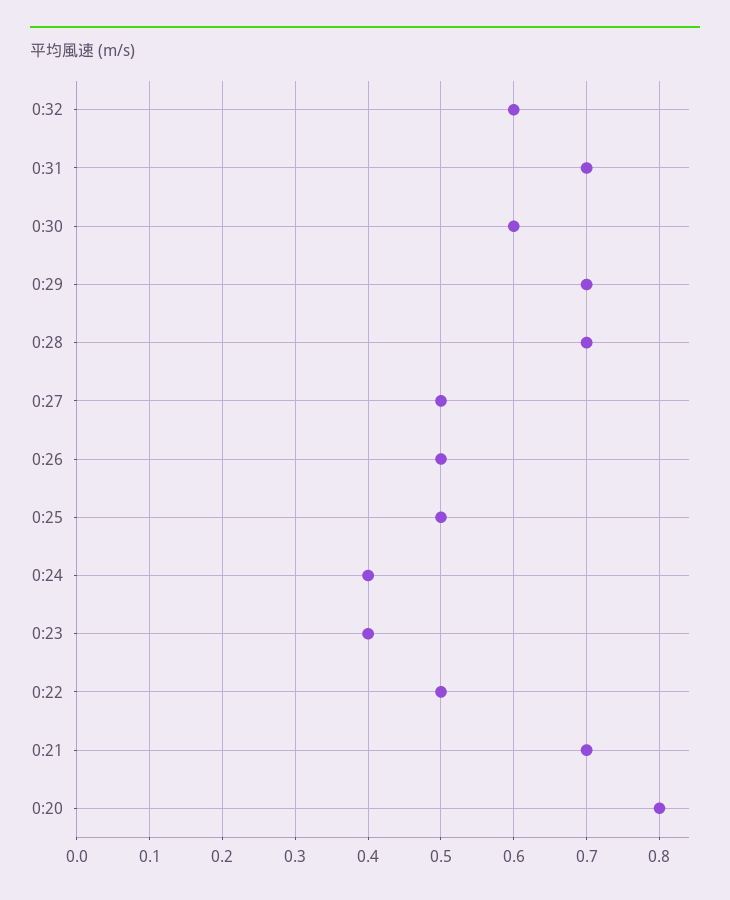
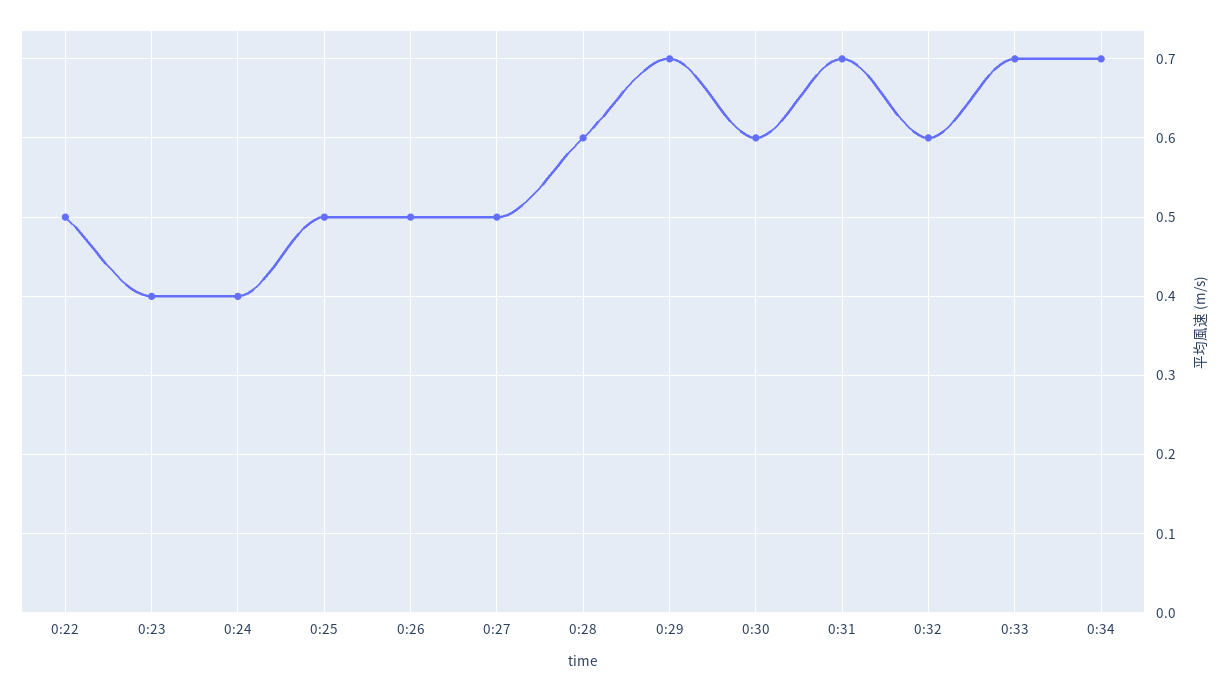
0:28: 0.7 -> 0.6
0:21: 0.7 -> none
0:20: 0.8 -> none
0:33: none -> 0.7
0:34: none -> 0.7

